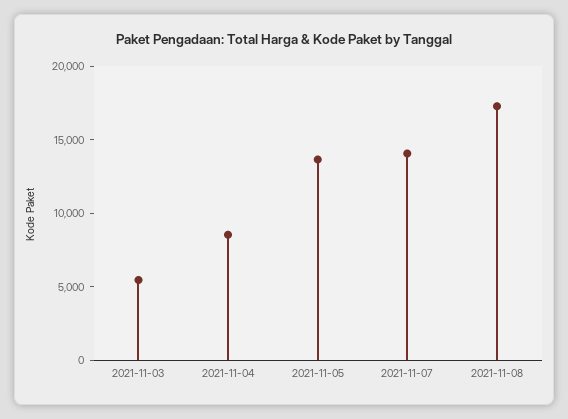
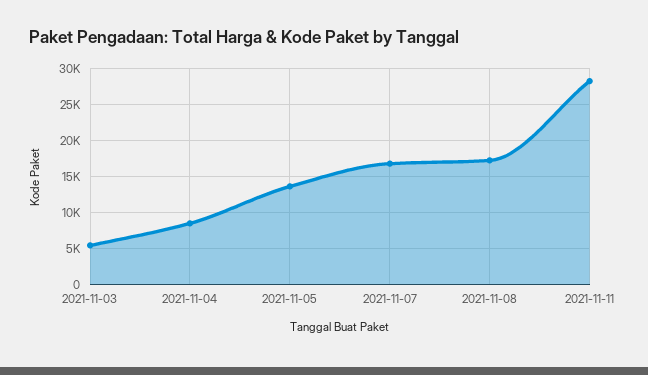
2021-11-07: 14000 -> 17000
2021-11-11: none -> 28000

